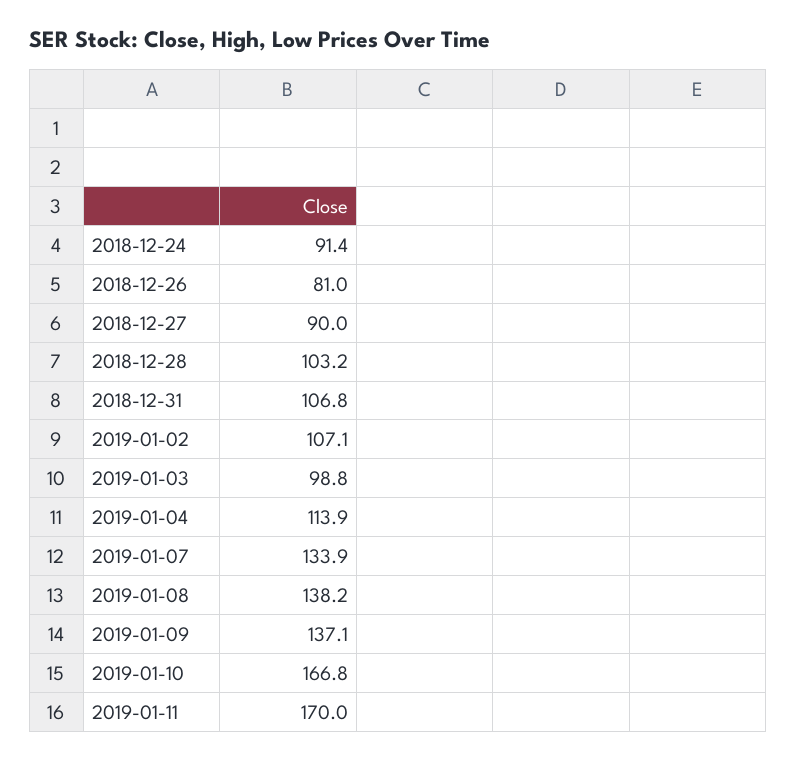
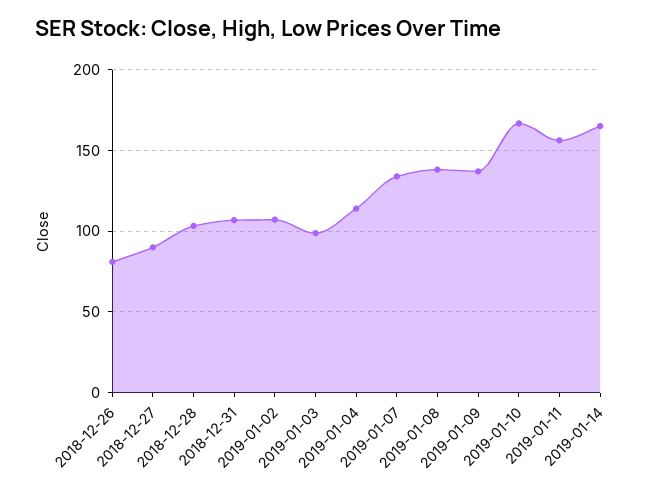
2018-12-24: 91.4 -> none
2019-01-11: 170 -> 155
2019-01-14: none -> 165

